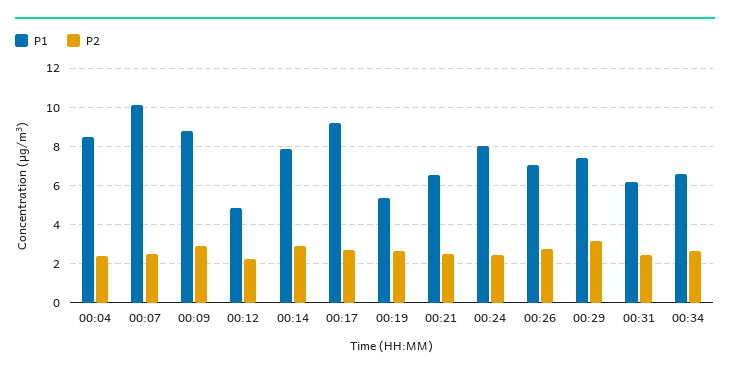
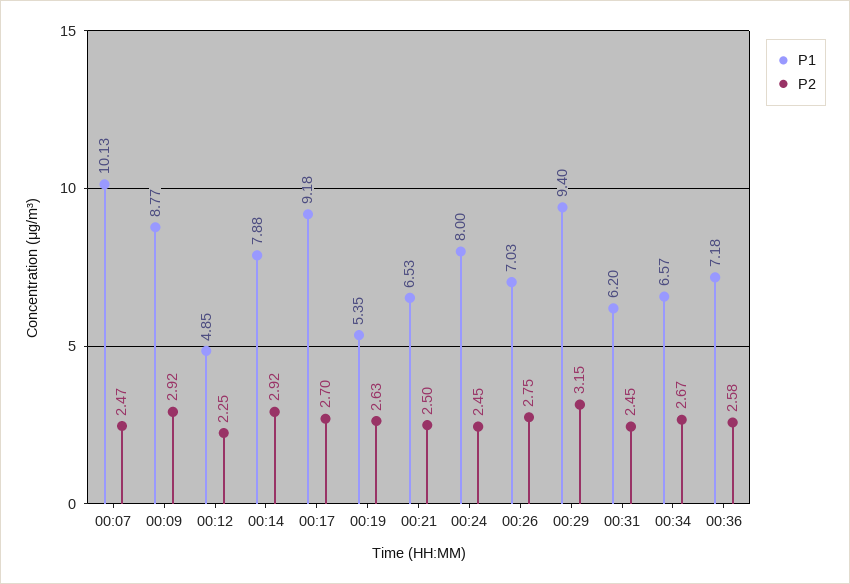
P1, 00:04: 8.5 -> none
P2, 00:04: 2.5 -> none
P1, 00:29: 7.5 -> 9.4
P1, 00:36: none -> 7.18
P2, 00:36: none -> 2.58

